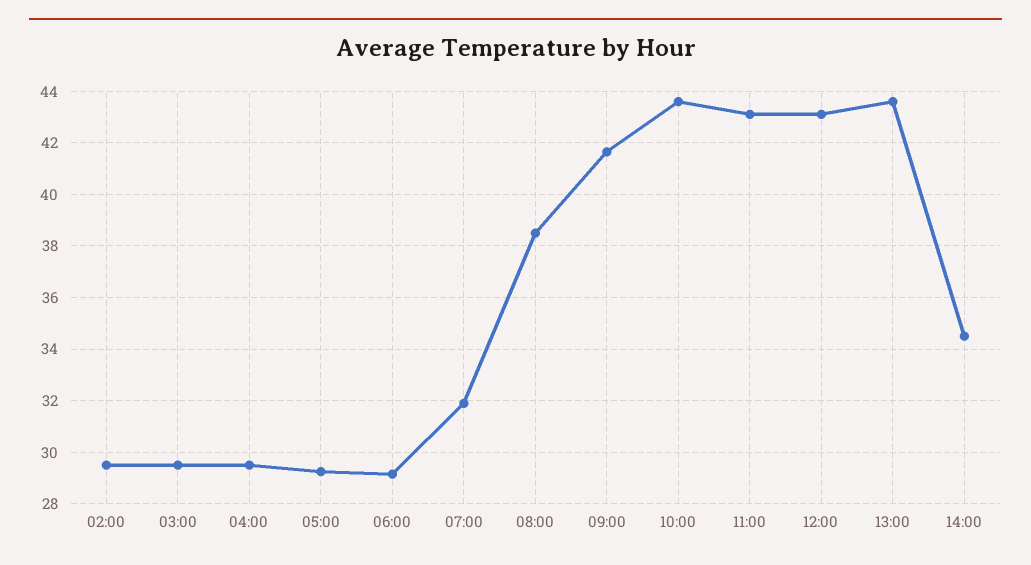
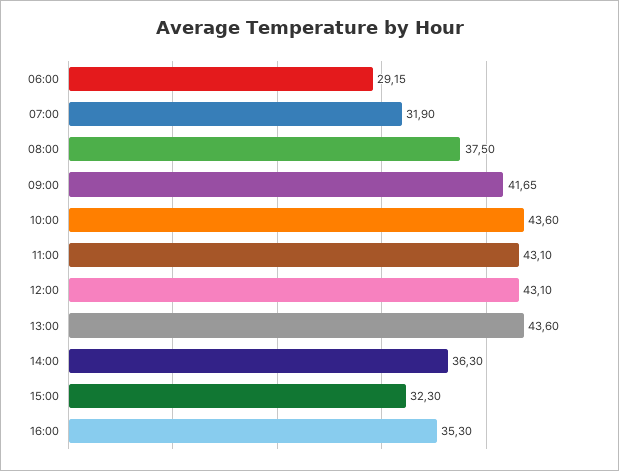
02:00: 29.5 -> none
03:00: 29.5 -> none
04:00: 29.5 -> none
05:00: 29.25 -> none
08:00: 38.5 -> 37.5
14:00: 34.5 -> 36.3
15:00: none -> 32.3
16:00: none -> 35.3

